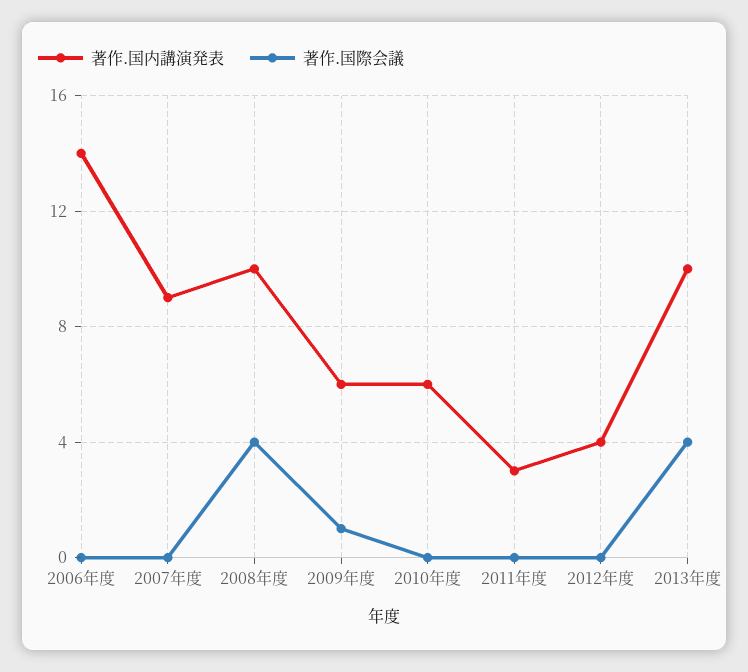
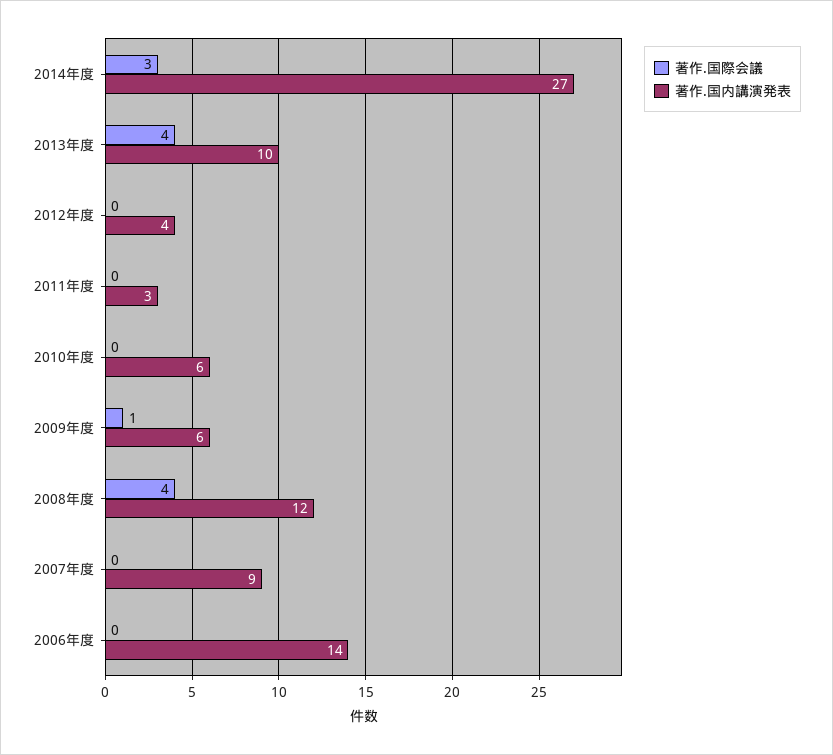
著作.国内講演発表, 2008年度: 10 -> 12
著作.国際会議, 2014年度: none -> 3
著作.国内講演発表, 2014年度: none -> 27

